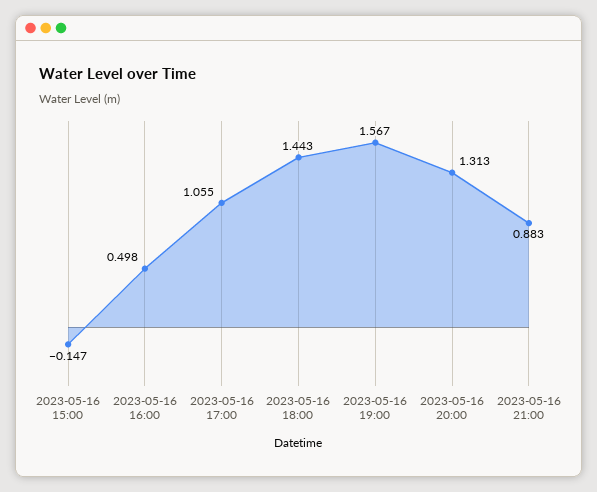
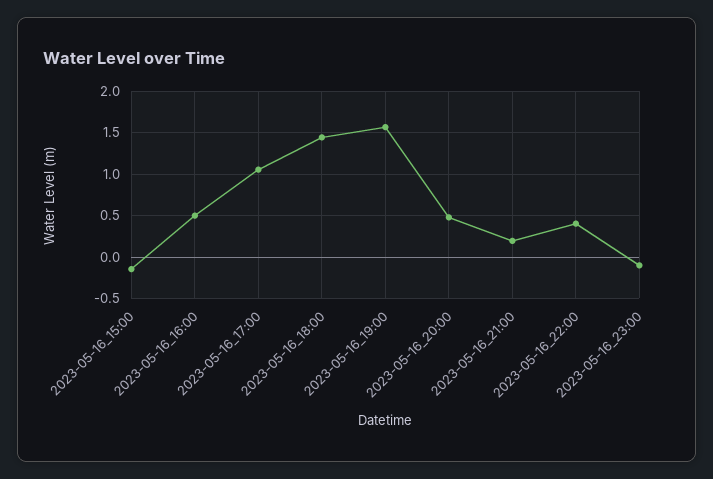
2023-05-16 20:00: 1.313 -> 0.5
2023-05-16 21:00: 0.883 -> 0.2
2023-05-16_22:00: none -> 0.4
2023-05-16_23:00: none -> -0.1

